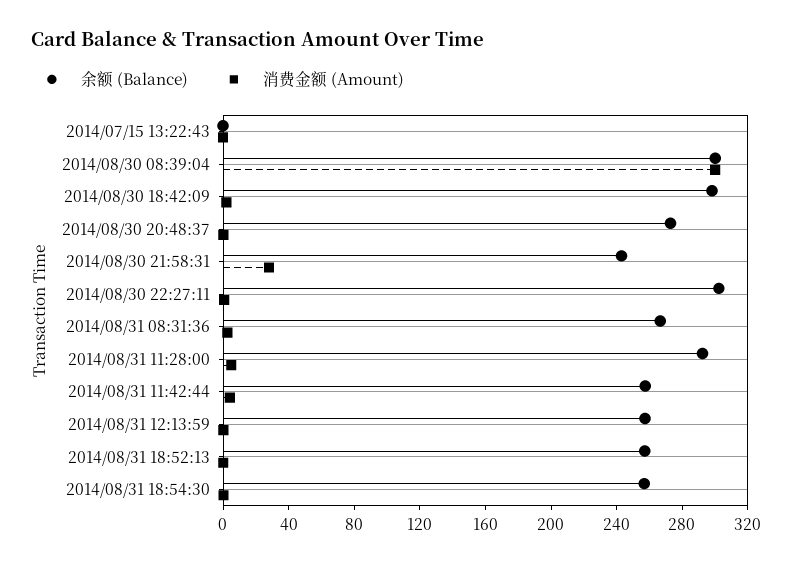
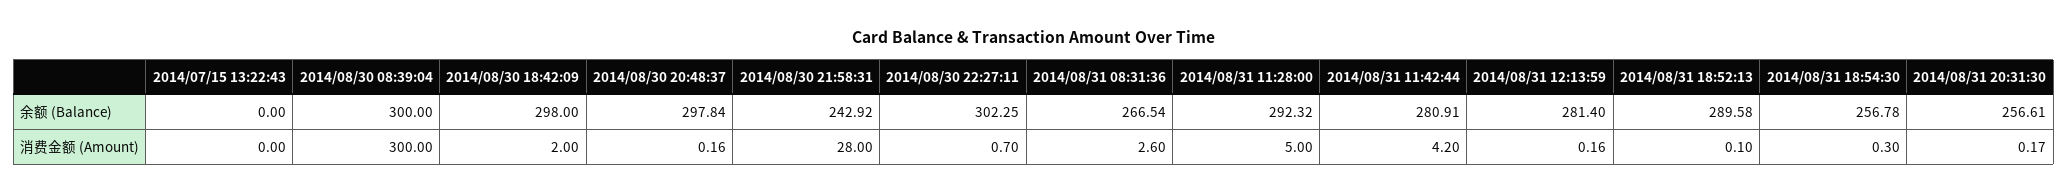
余额 (Balance), 2014/08/30 20:48:37: 270 -> 297.84
余额 (Balance), 2014/08/31 11:42:44: 260 -> 280.91
余额 (Balance), 2014/08/31 12:13:59: 260 -> 281.4
余额 (Balance), 2014/08/31 18:52:13: 260 -> 289.58
余额 (Balance), 2014/08/31 20:31:30: none -> 256.61
消费金额 (Amount), 2014/08/31 20:31:30: none -> 0.17

